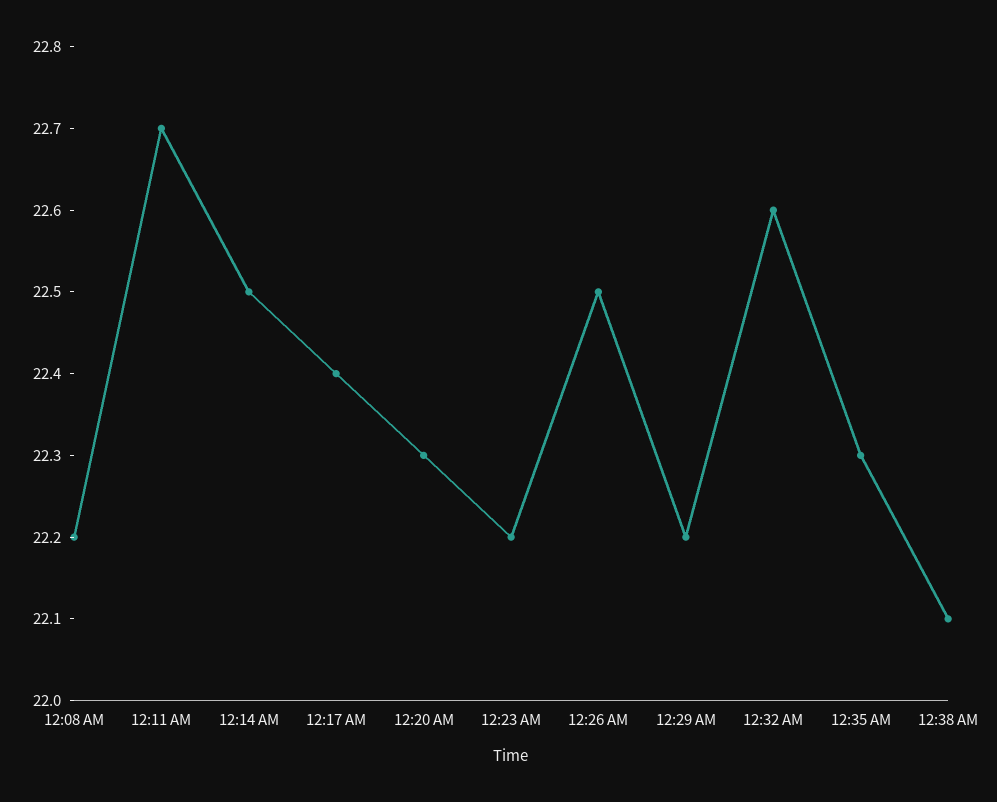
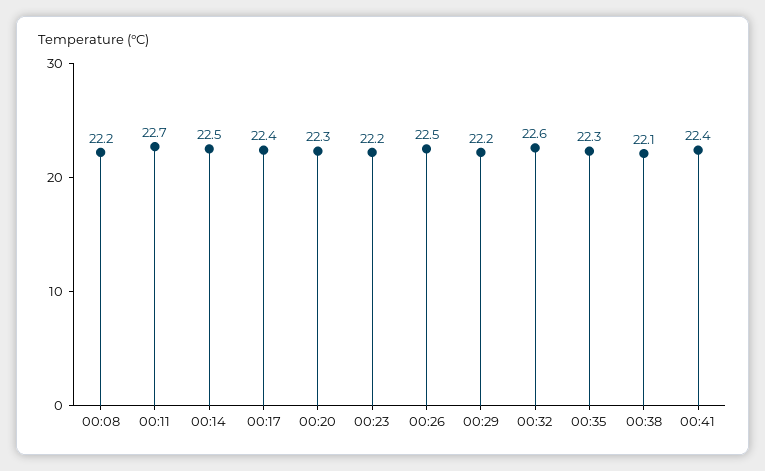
00:41: none -> 22.4

